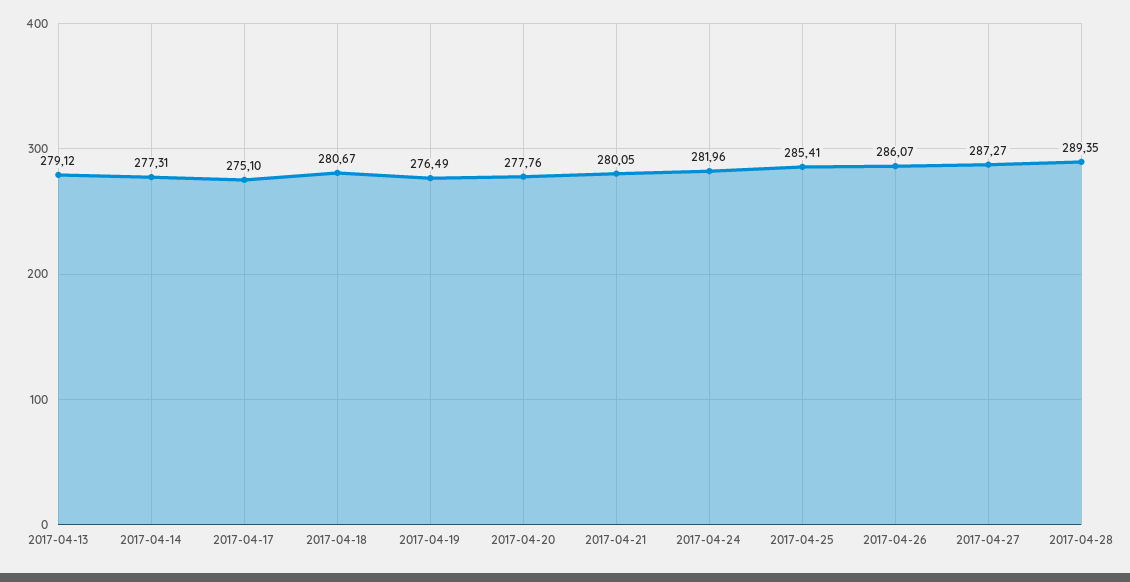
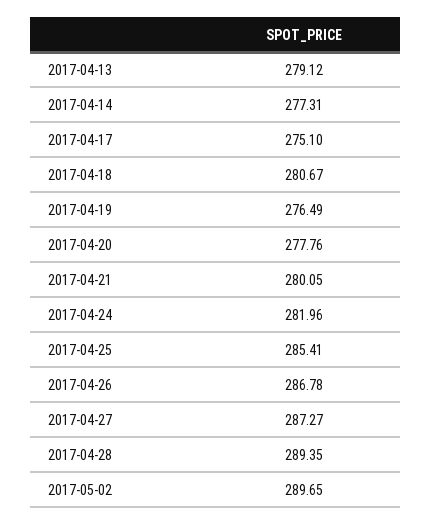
2017-04-26: 286.07 -> 286.78
2017-05-02: none -> 289.65

